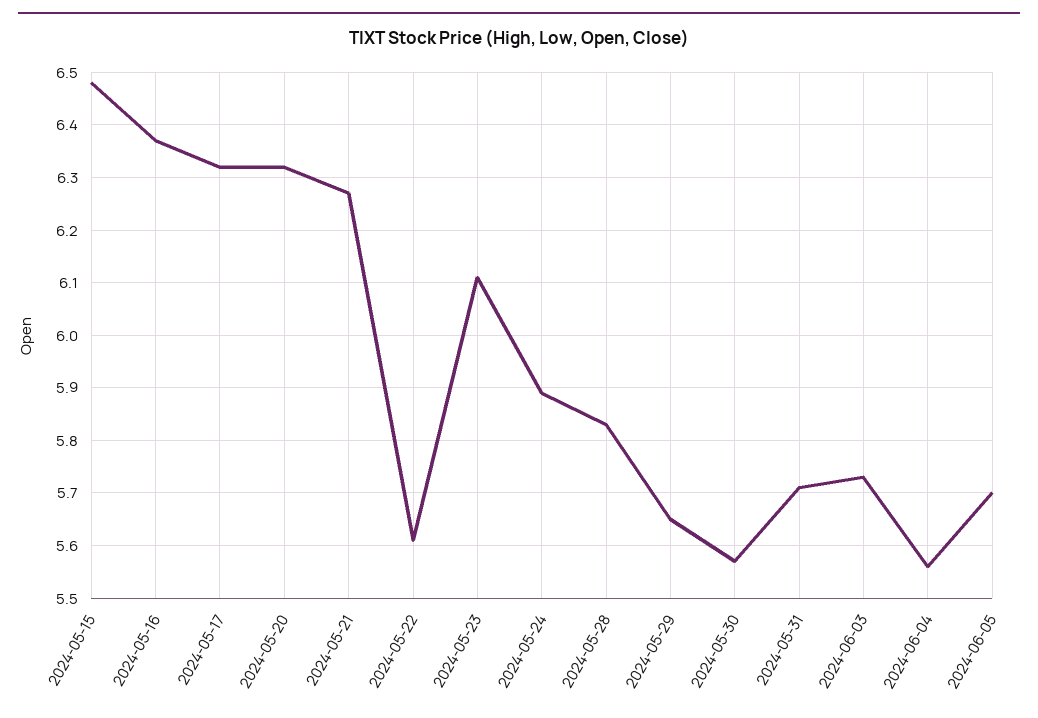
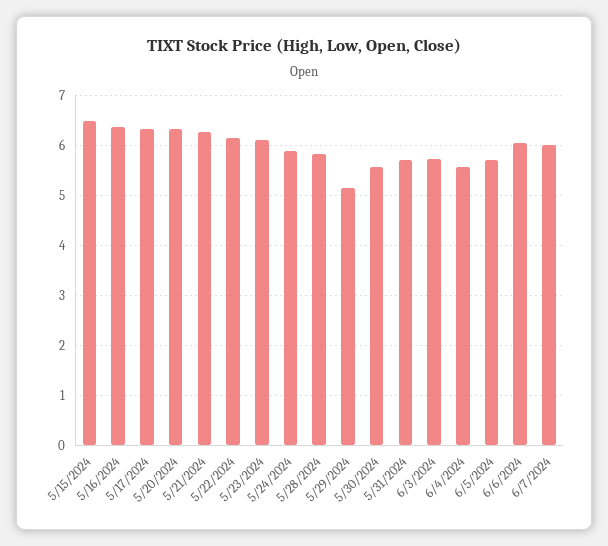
2024-05-22: 5.6 -> 6.2
2024-05-29: 5.65 -> 5.2
6/6/2024: none -> 6
6/7/2024: none -> 6

